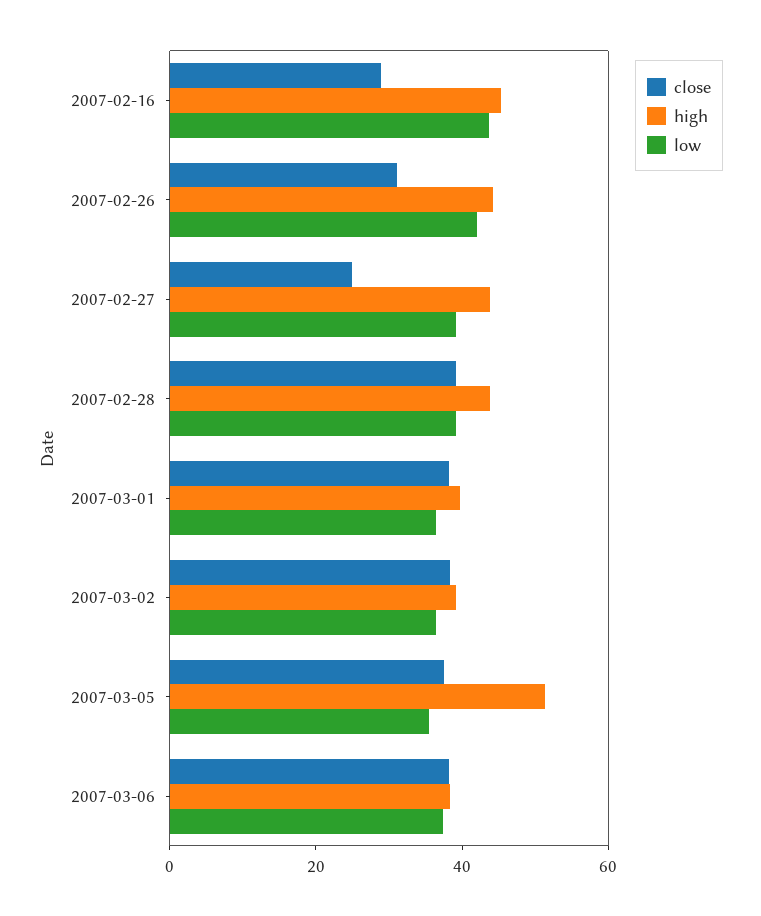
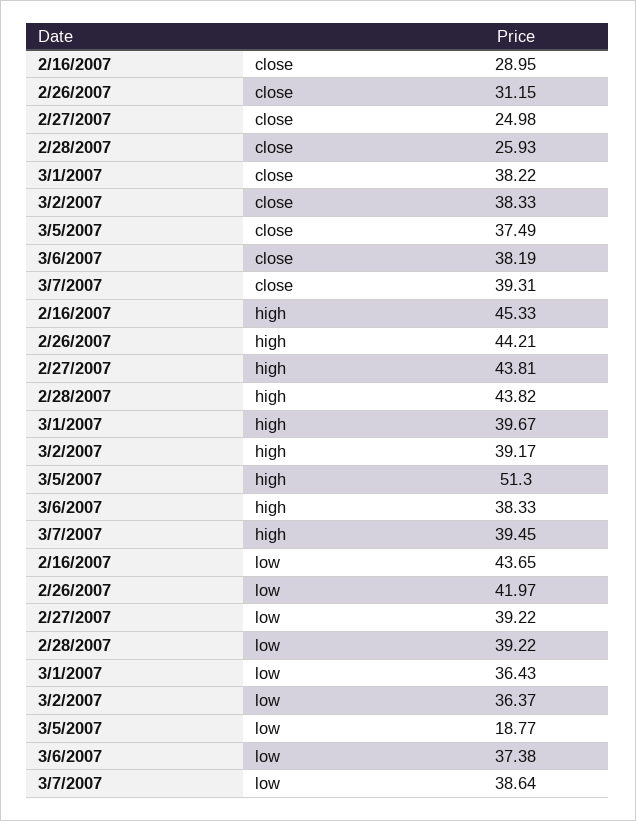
close, 2007-02-28: 40 -> 25.93
low, 2007-03-05: 35 -> 18.77
close, 3/7/2007: none -> 39.31
high, 3/7/2007: none -> 39.45
low, 3/7/2007: none -> 38.64

